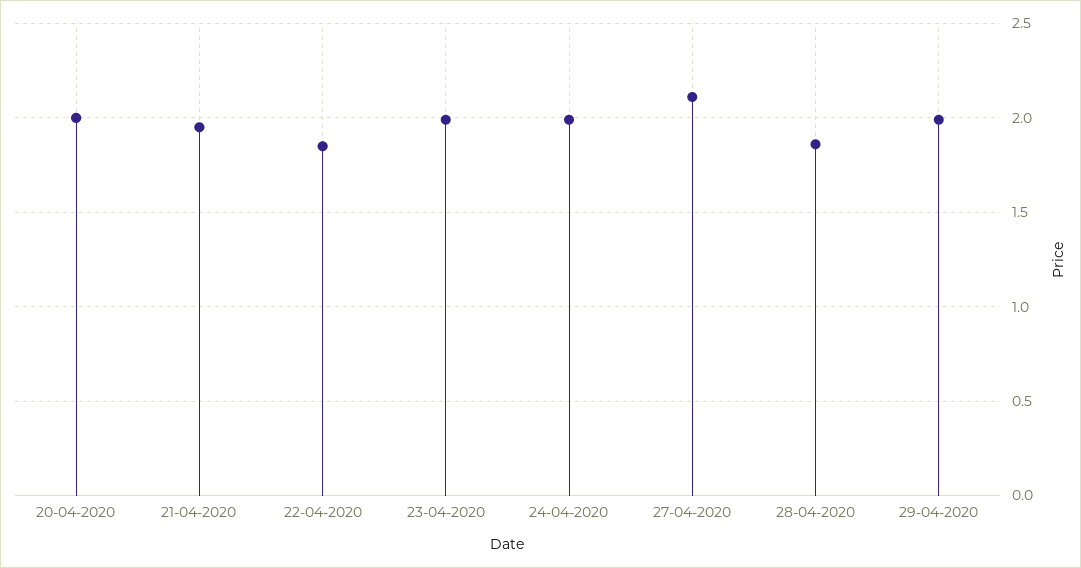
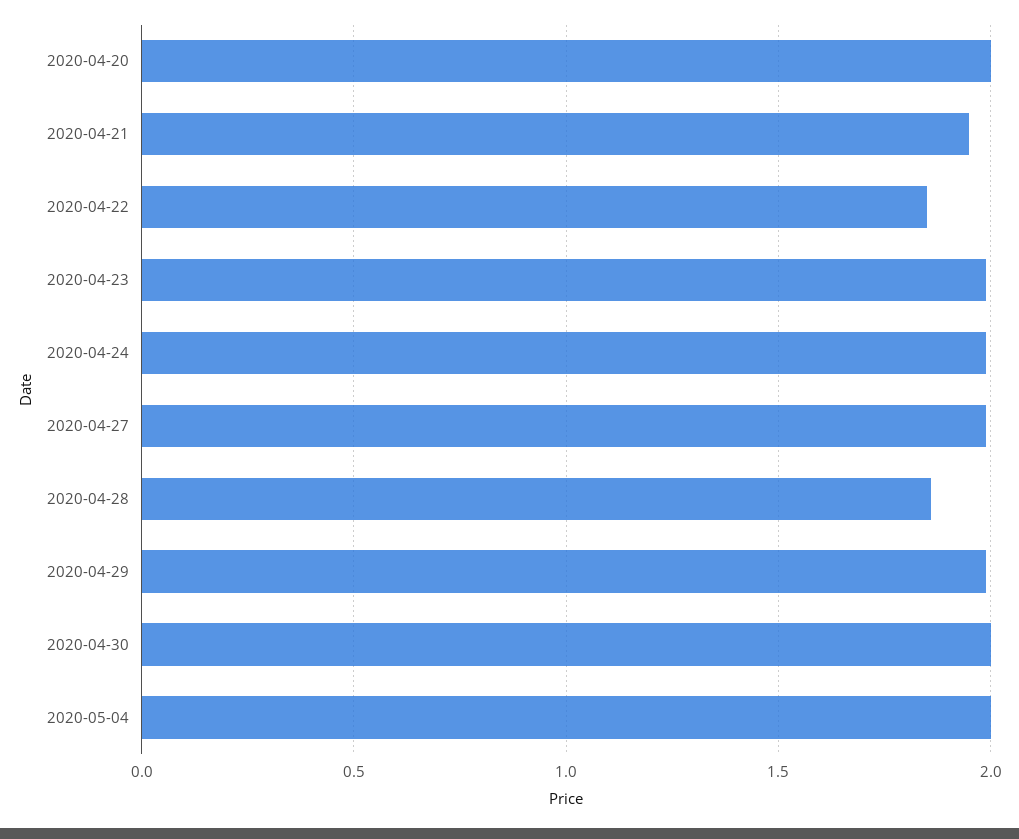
27-04-2020: 2.1 -> 2
2020-04-30: none -> 2
2020-05-04: none -> 2

